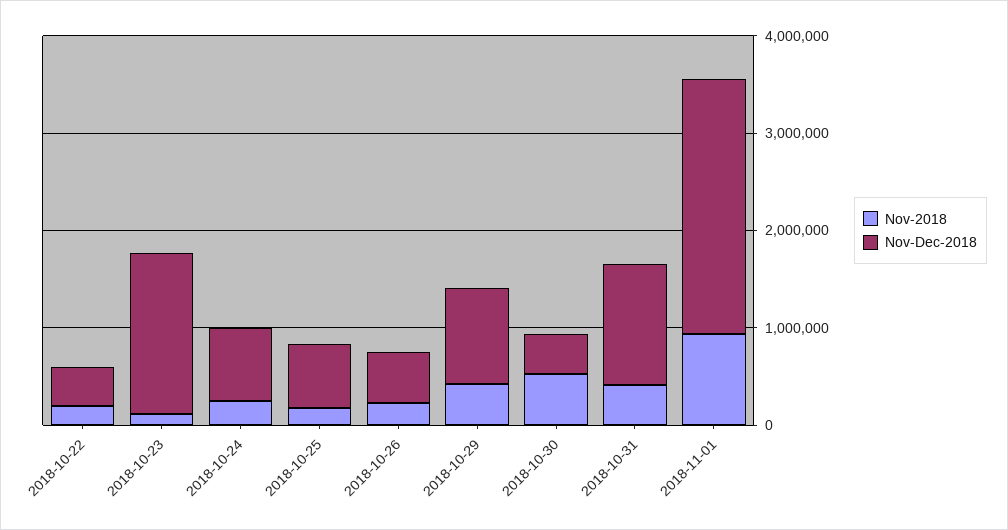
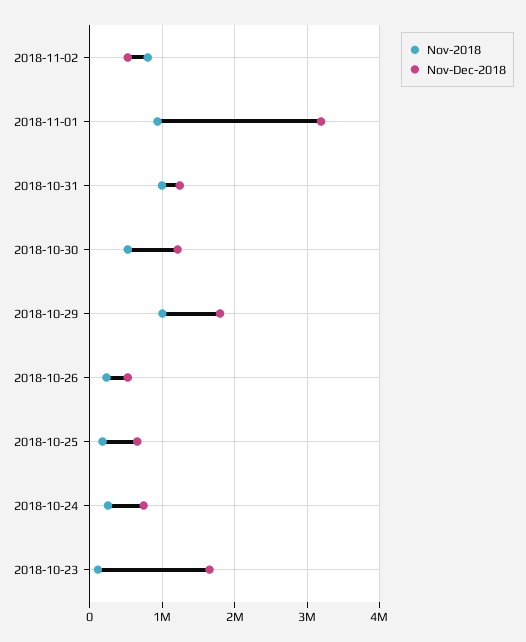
Nov-2018, 2018-10-22: 200000 -> none
Nov-Dec-2018, 2018-10-22: 400000 -> none
Nov-2018, 2018-10-29: 400000 -> 1000000
Nov-Dec-2018, 2018-10-29: 1000000 -> 1800000
Nov-Dec-2018, 2018-10-30: 400000 -> 1200000
Nov-2018, 2018-10-31: 400000 -> 1000000
Nov-Dec-2018, 2018-11-01: 2600000 -> 3200000
Nov-2018, 2018-11-02: none -> 800000
Nov-Dec-2018, 2018-11-02: none -> 500000

